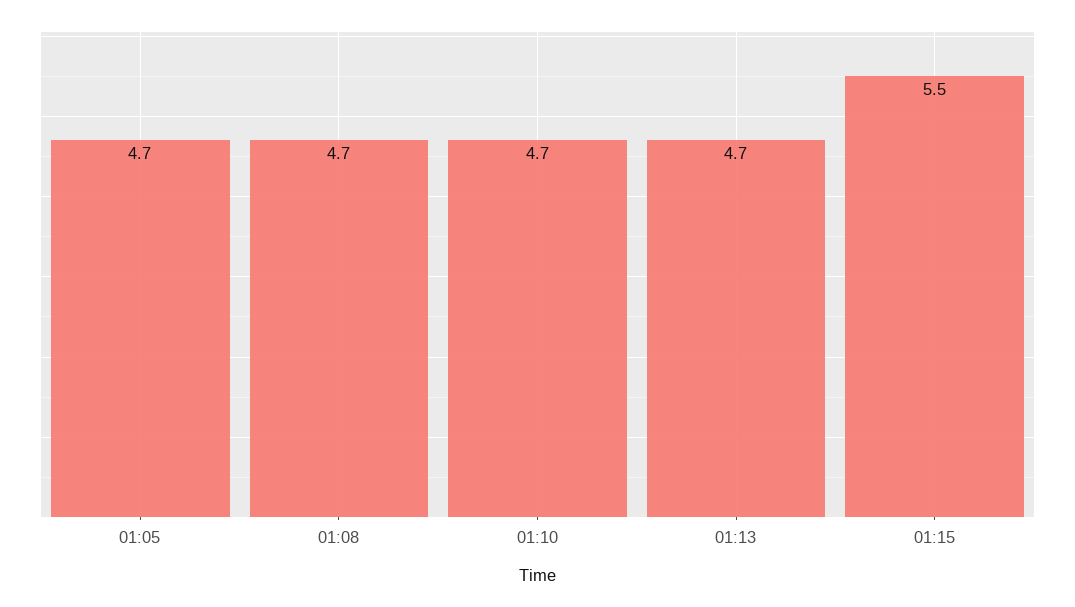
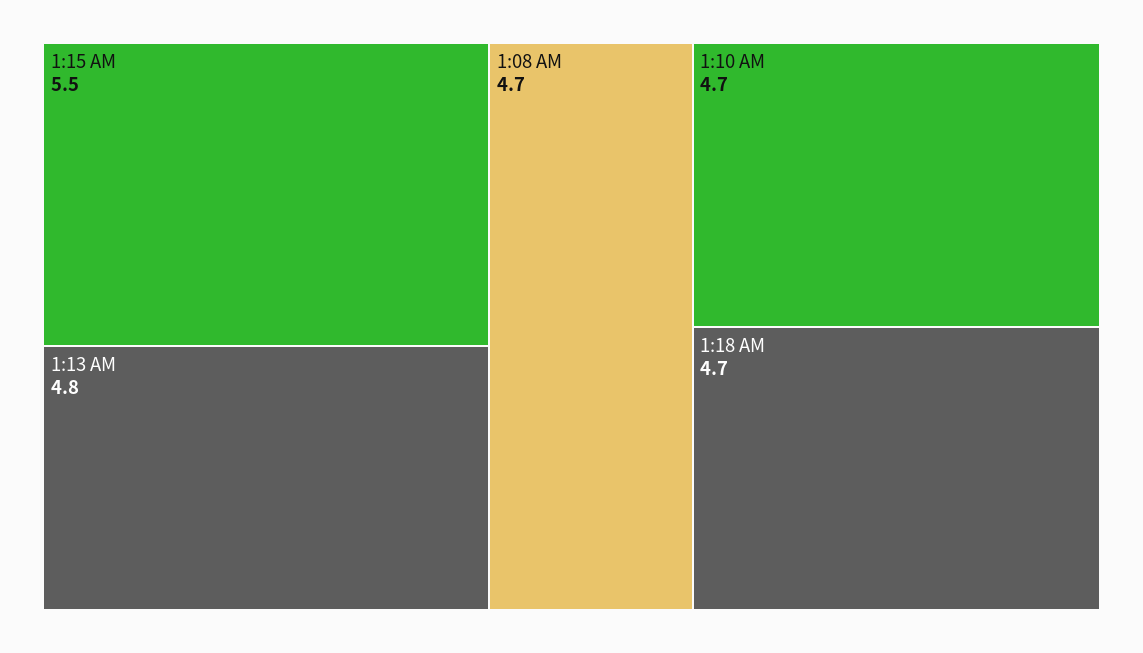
01:05: 4.7 -> none
01:13: 4.7 -> 4.8
1:18 AM: none -> 4.7

